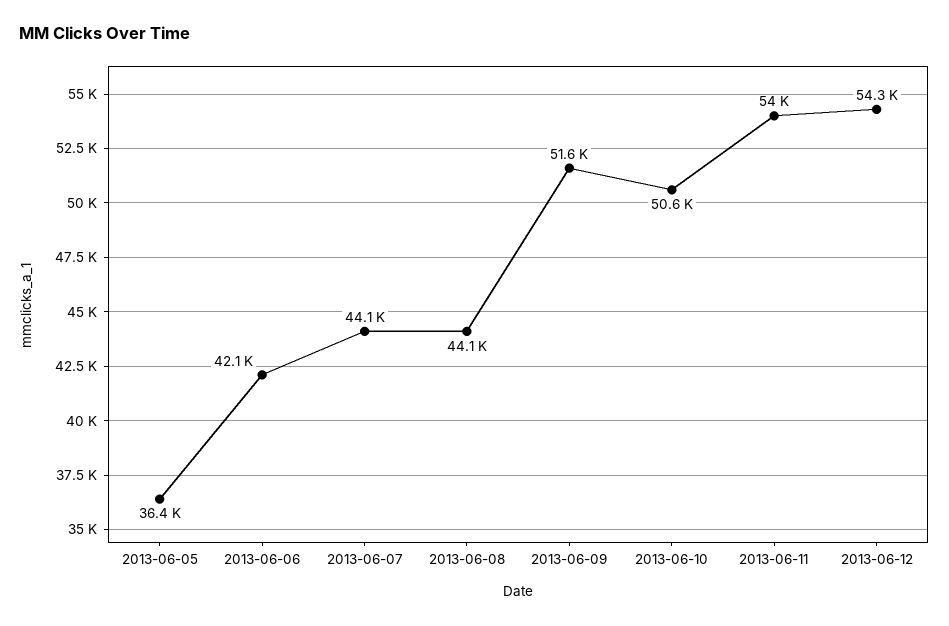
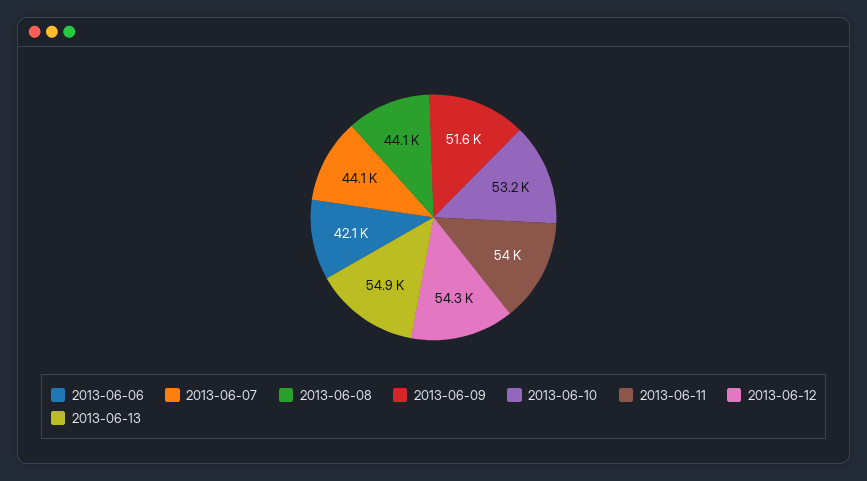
2013-06-05: 36400 -> none
2013-06-10: 50600 -> 53200
2013-06-13: none -> 54900

